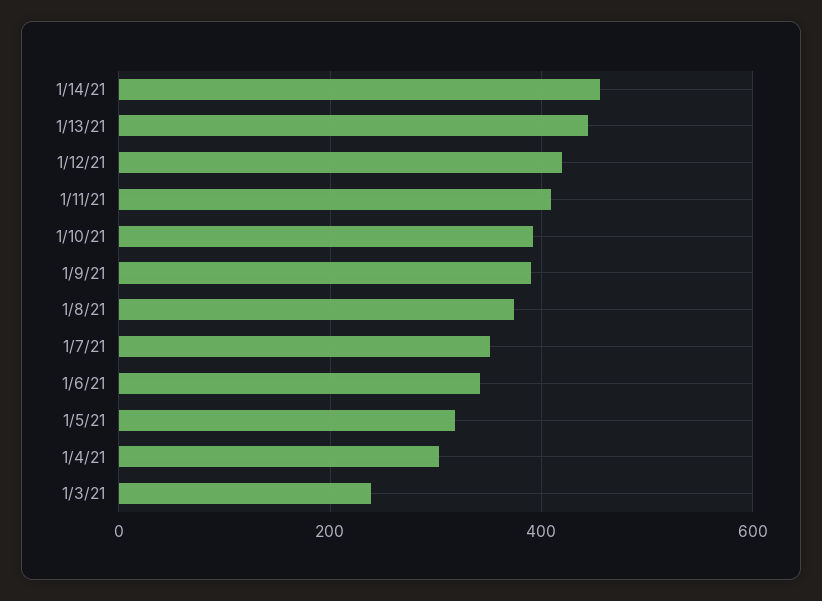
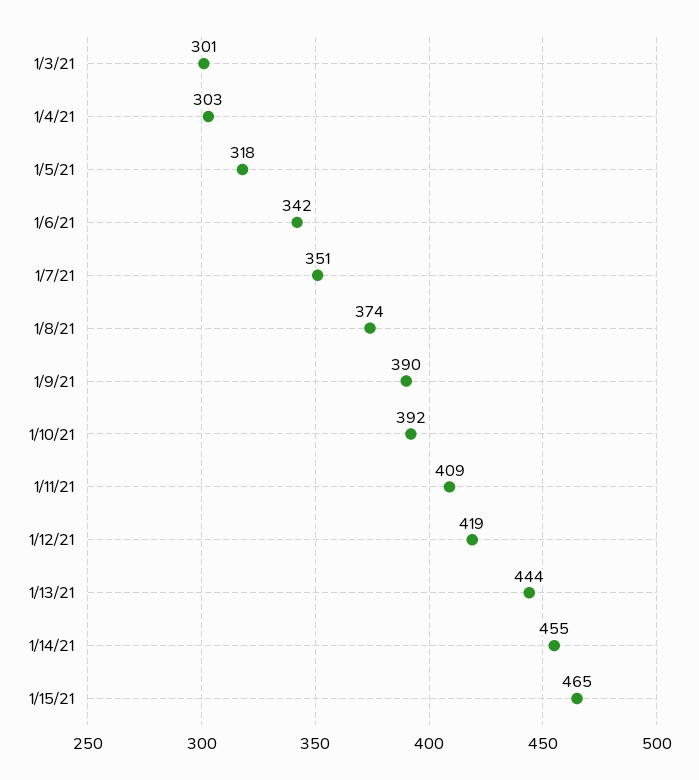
1/3/21: 240 -> 301
1/15/21: none -> 465

